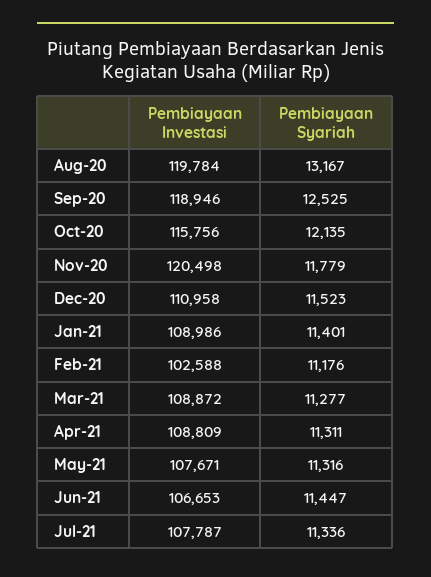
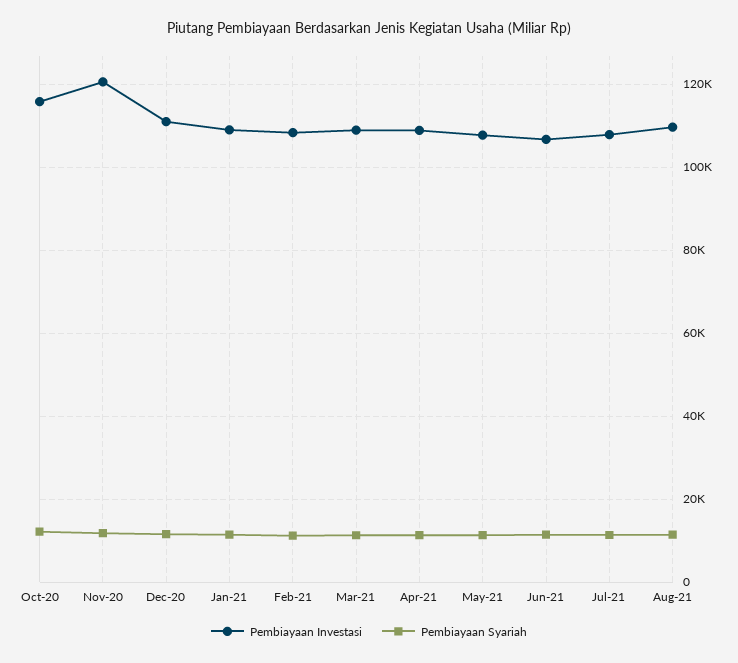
Pembiayaan Investasi, Aug-20: 119784 -> none
Pembiayaan Syariah, Aug-20: 13167 -> none
Pembiayaan Investasi, Sep-20: 118946 -> none
Pembiayaan Syariah, Sep-20: 12525 -> none
Pembiayaan Investasi, Feb-21: 102588 -> 108000
Pembiayaan Investasi, Aug-21: none -> 110000
Pembiayaan Syariah, Aug-21: none -> 12000

